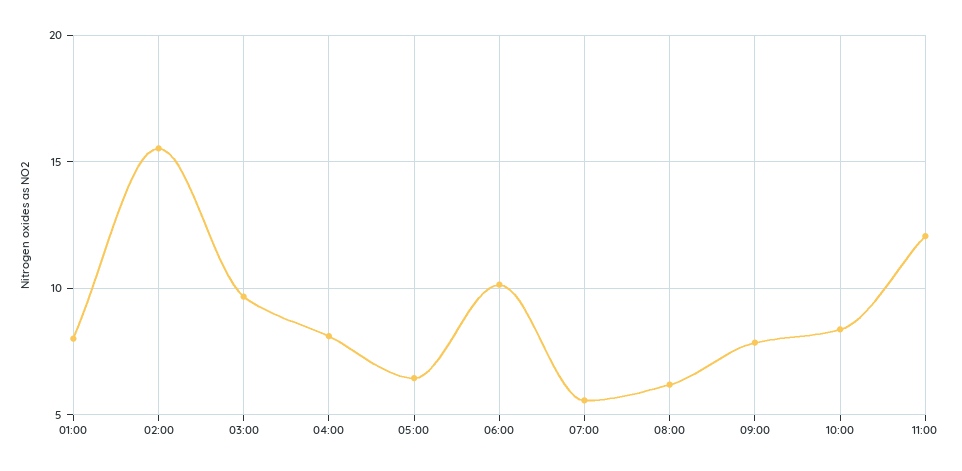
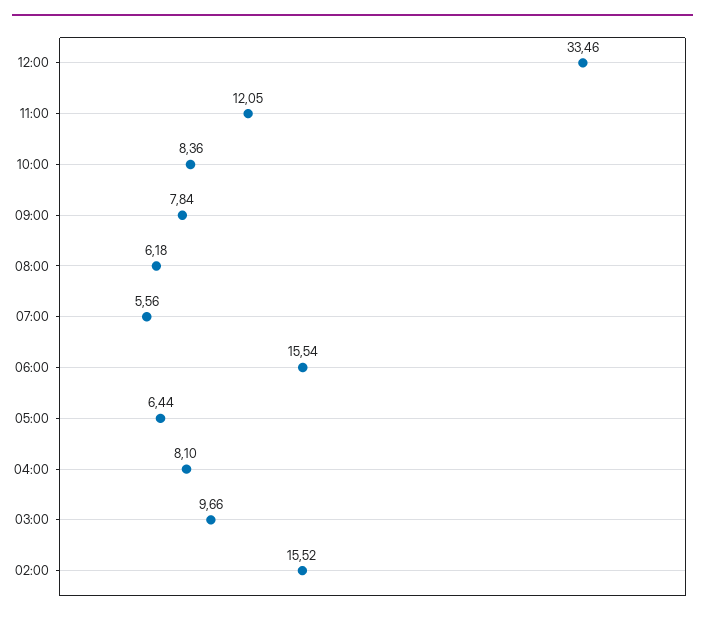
01:00: 8 -> none
06:00: 10 -> 15.54
12:00: none -> 33.46

